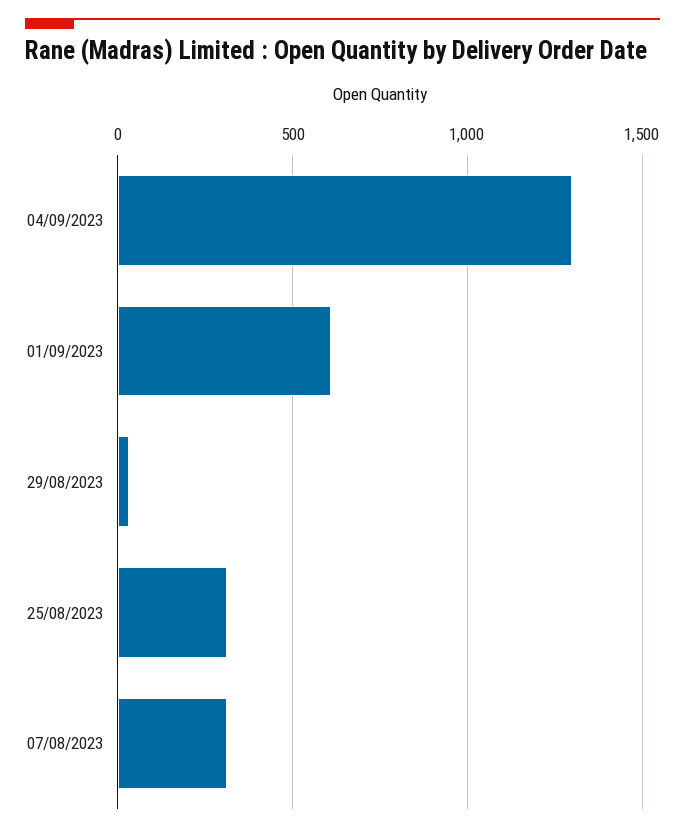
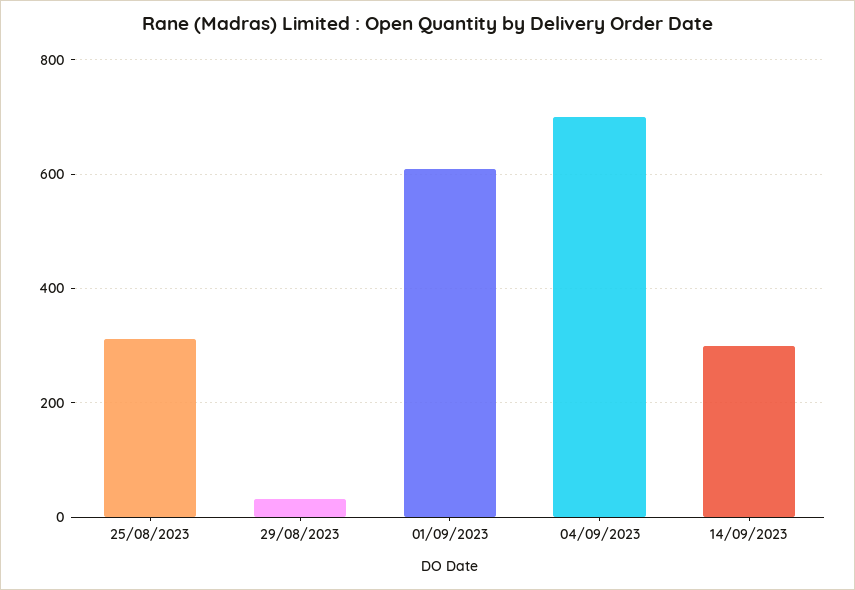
04/09/2023: 1300 -> 700
07/08/2023: 300 -> none
14/09/2023: none -> 300

